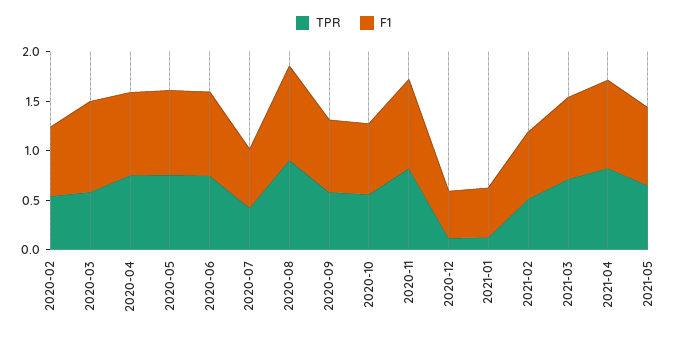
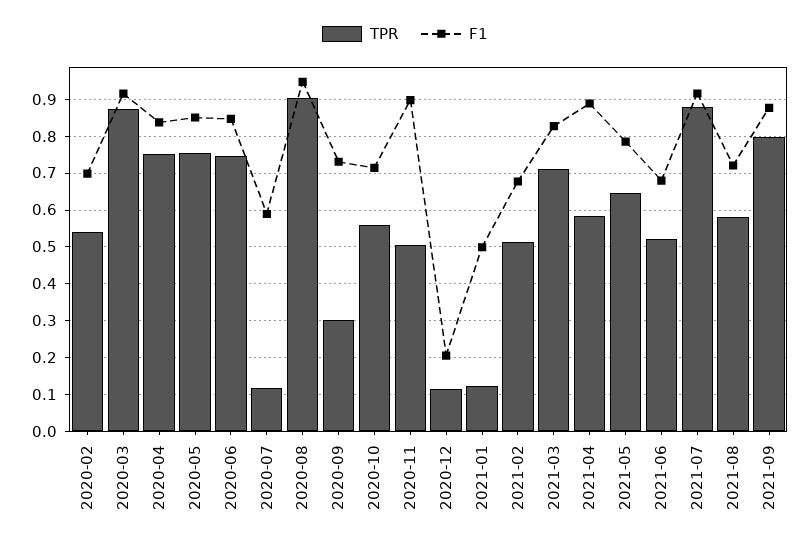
TPR, 2020-03: 0.6 -> 0.88
TPR, 2020-07: 0.4 -> 0.12
TPR, 2020-09: 0.6 -> 0.3
TPR, 2020-11: 0.8 -> 0.5
F1, 2020-12: 0.5 -> 0.2
TPR, 2021-04: 0.8 -> 0.58
TPR, 2021-06: none -> 0.52
F1, 2021-06: none -> 0.68
TPR, 2021-07: none -> 0.88
F1, 2021-07: none -> 0.92
TPR, 2021-08: none -> 0.58
F1, 2021-08: none -> 0.72
TPR, 2021-09: none -> 0.8
F1, 2021-09: none -> 0.88

